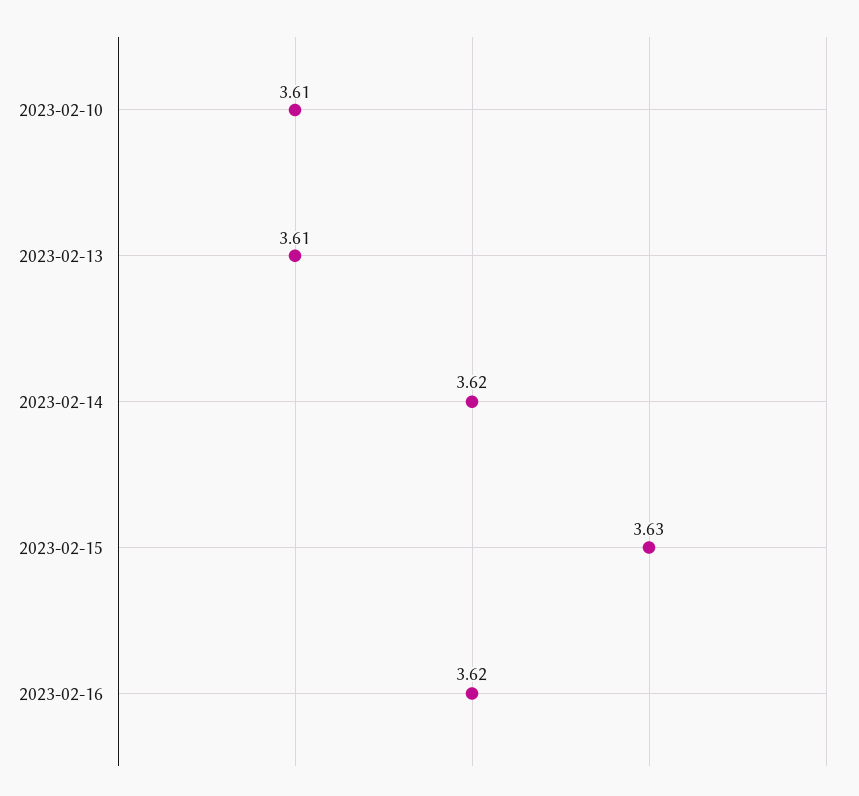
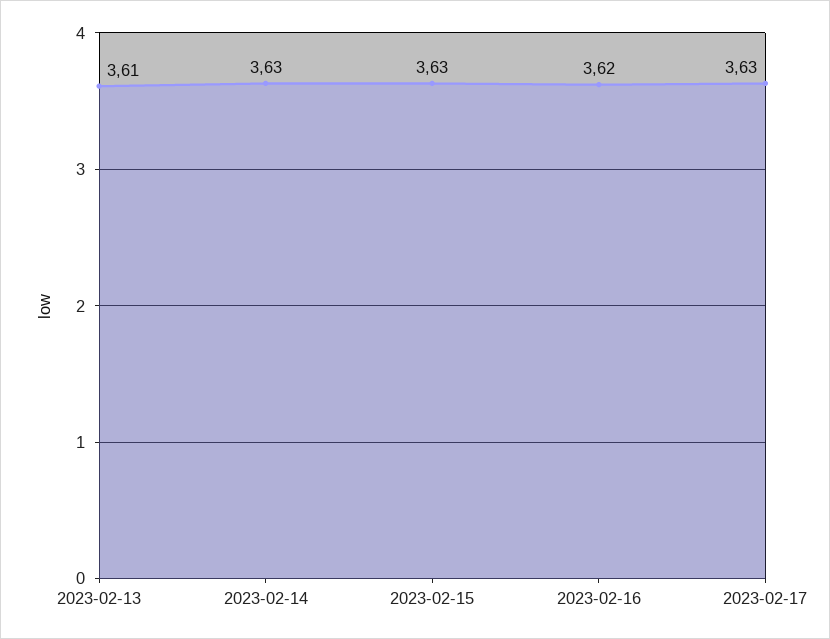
2023-02-10: 3.61 -> none
2023-02-14: 3.62 -> 3.63
2023-02-17: none -> 3.63

